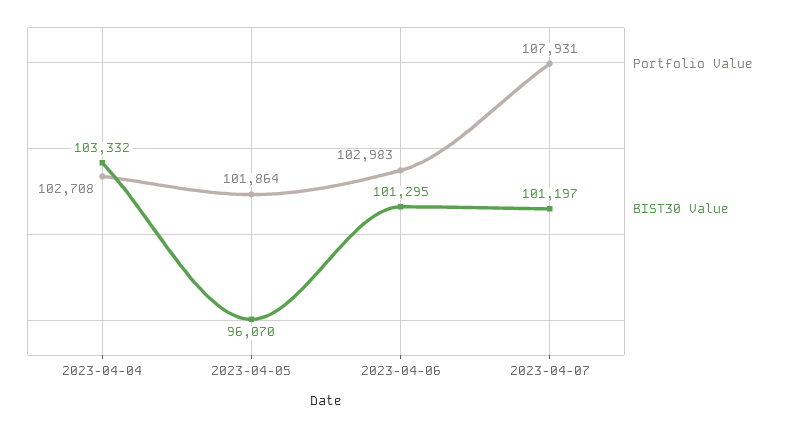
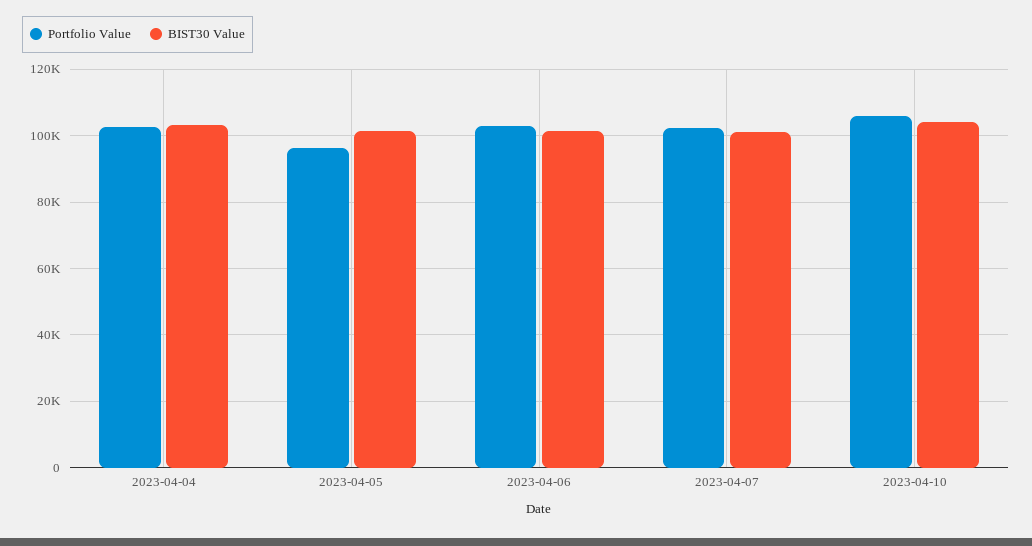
Portfolio Value, 2023-04-05: 101864 -> 96000
BIST30 Value, 2023-04-05: 96070 -> 102000
Portfolio Value, 2023-04-07: 107931 -> 102000
Portfolio Value, 2023-04-10: none -> 106000
BIST30 Value, 2023-04-10: none -> 104000

